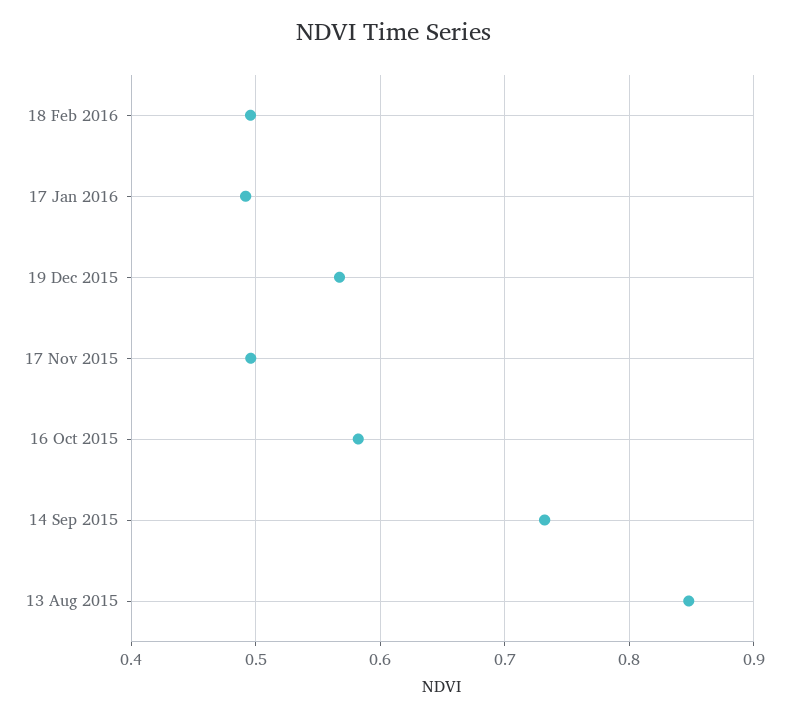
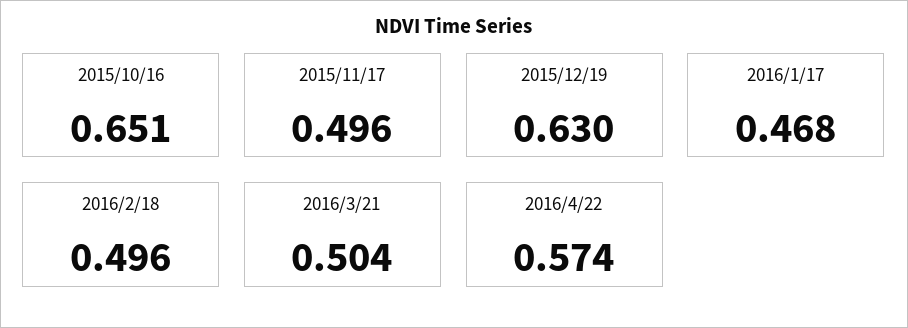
17 Jan 2016: 0.49 -> 0.468
19 Dec 2015: 0.57 -> 0.63
16 Oct 2015: 0.58 -> 0.651
14 Sep 2015: 0.73 -> none
13 Aug 2015: 0.85 -> none
2016/3/21: none -> 0.504
2016/4/22: none -> 0.574

